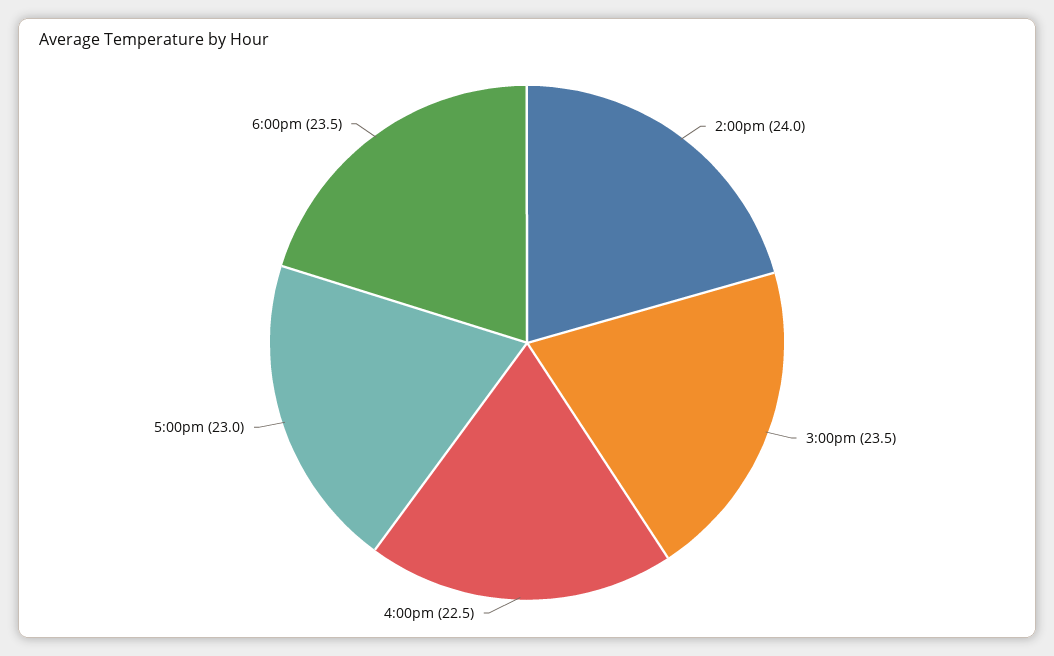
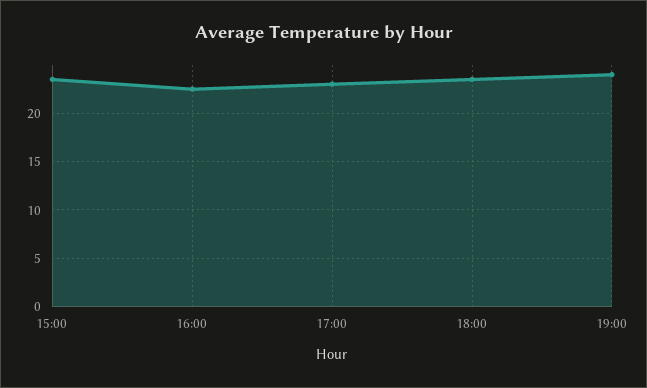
2:00pm: 24 -> none
19:00: none -> 24

